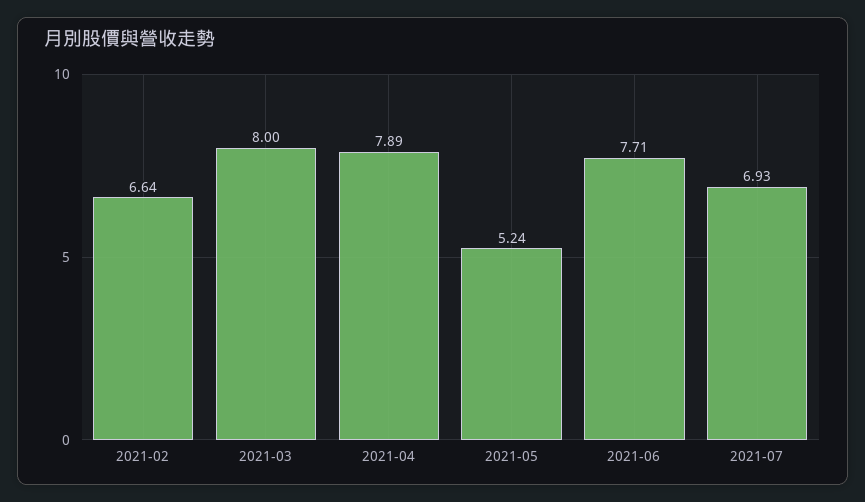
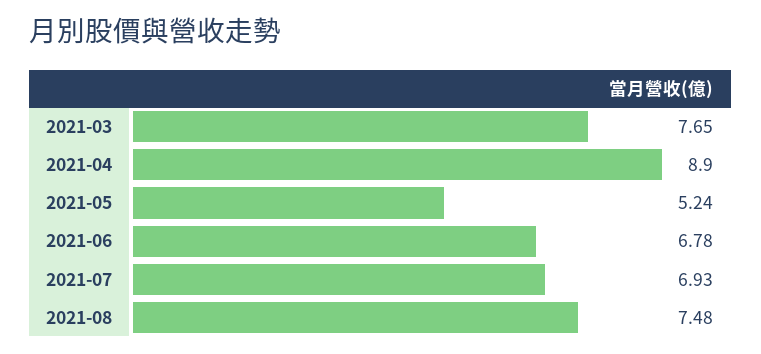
2021-02: 6.64 -> none
2021-03: 8 -> 7.65
2021-04: 7.89 -> 8.9
2021-06: 7.71 -> 6.78
2021-08: none -> 7.48

